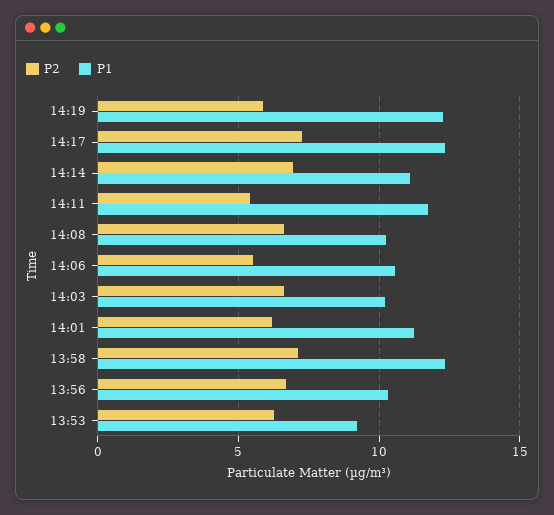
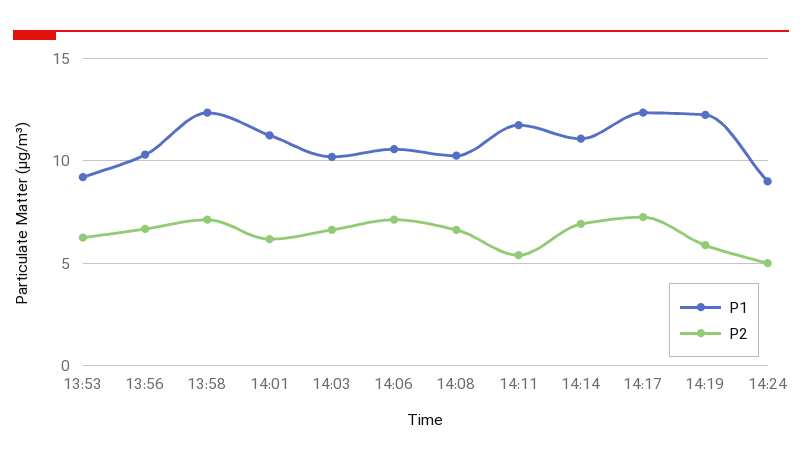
P2, 14:06: 5.5 -> 7
P1, 14:24: none -> 9
P2, 14:24: none -> 5

